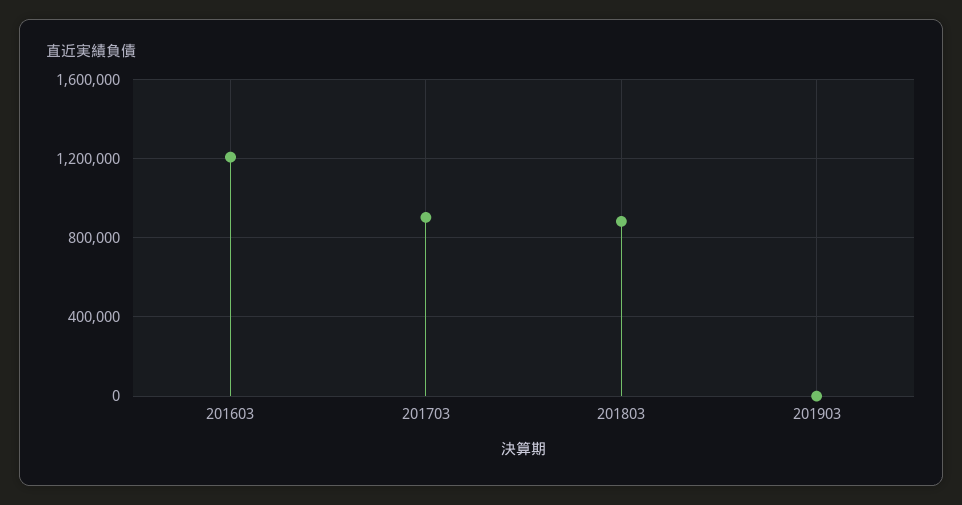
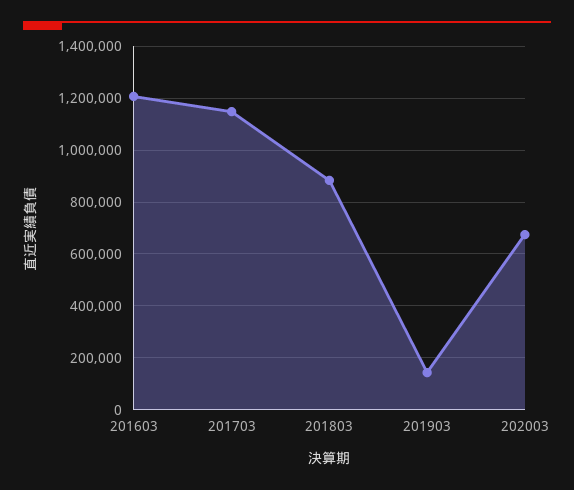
201703: 900000 -> 1150000
201903: 0 -> 150000
202003: none -> 675000

